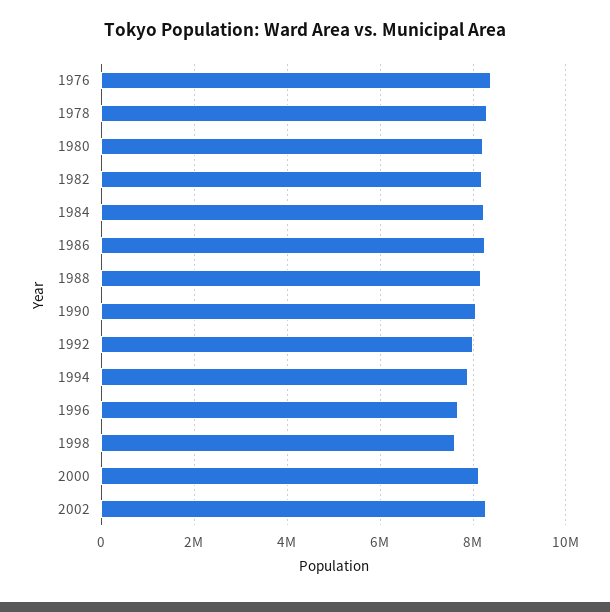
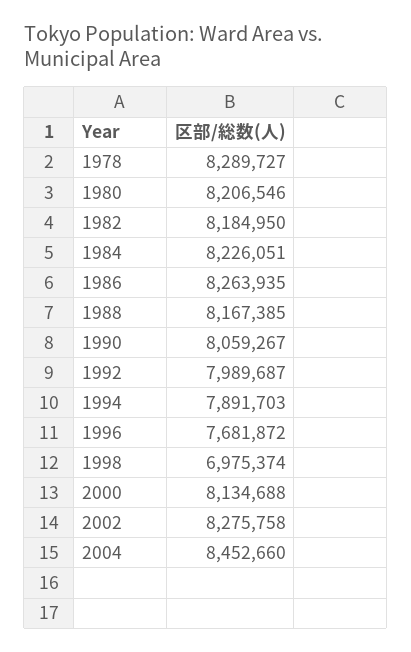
1976: 8400000 -> none
1998: 7600000 -> 6975374
2004: none -> 8452660

